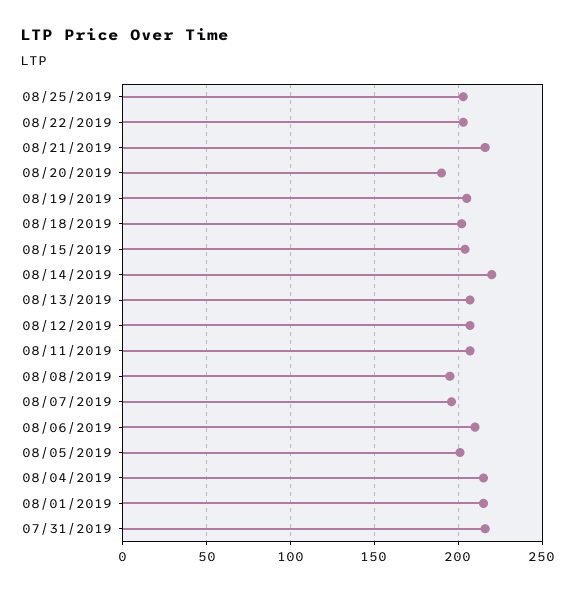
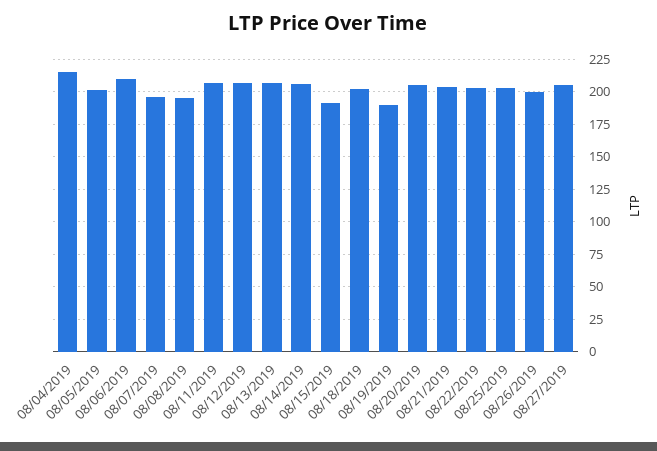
08/21/2019: 215 -> 205
08/20/2019: 190 -> 205
08/19/2019: 205 -> 190
08/15/2019: 205 -> 190
08/14/2019: 220 -> 205
08/01/2019: 215 -> none
07/31/2019: 215 -> none
08/26/2019: none -> 200
08/27/2019: none -> 205

